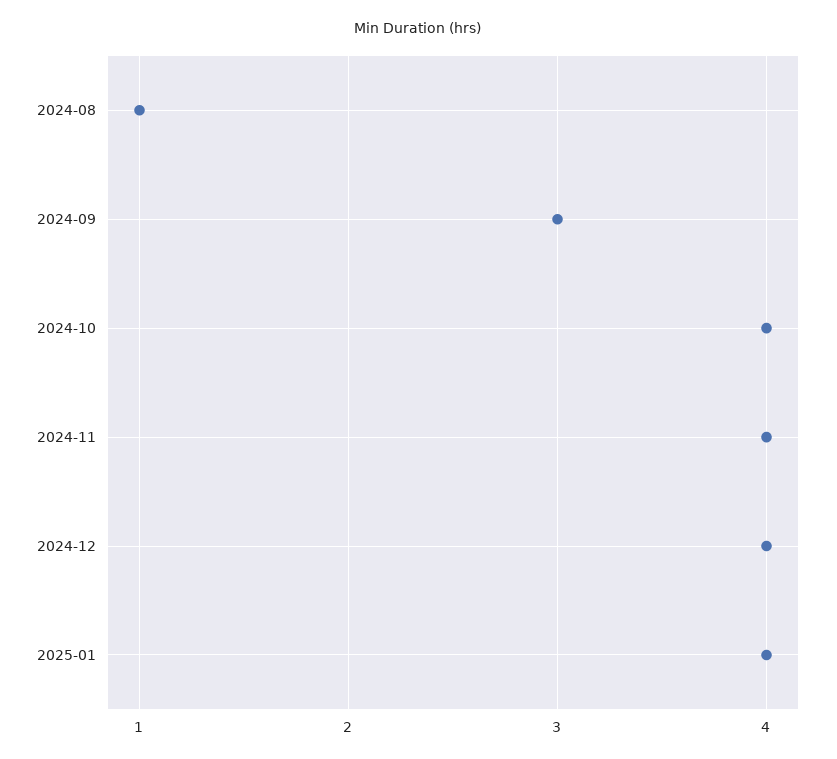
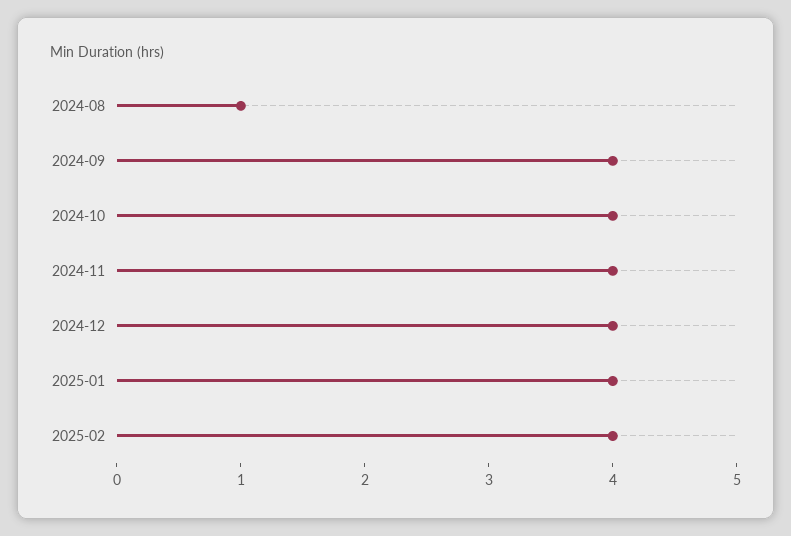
2024-09: 3 -> 4
2025-02: none -> 4

